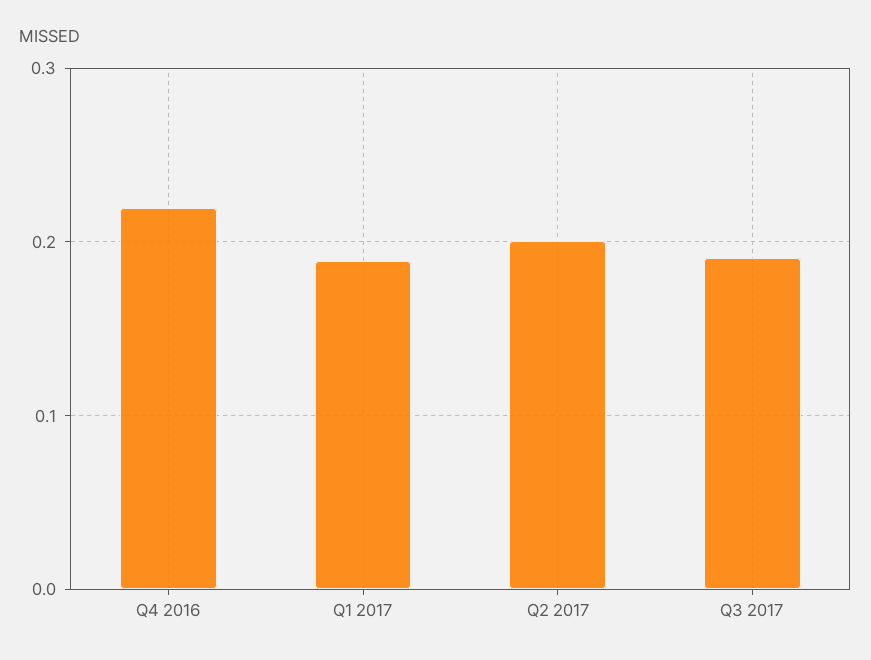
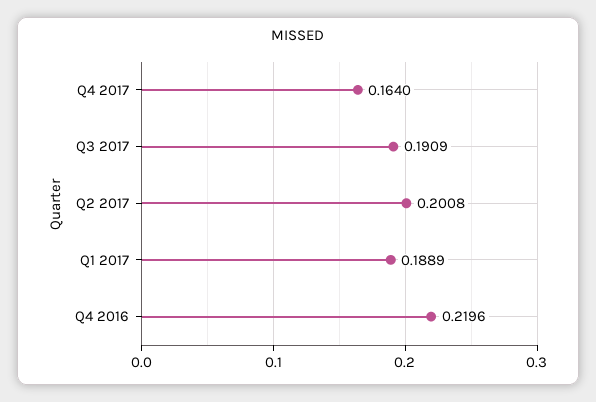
Q4 2017: none -> 0.164

